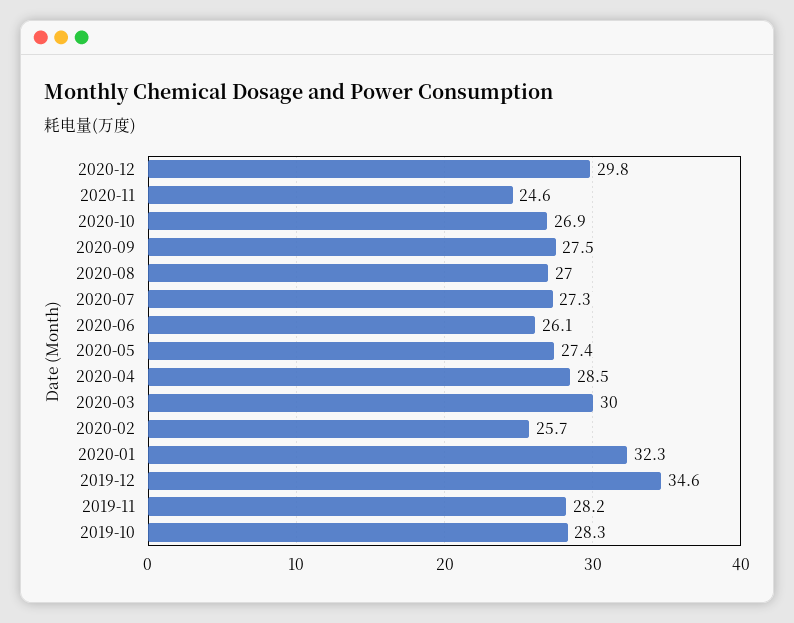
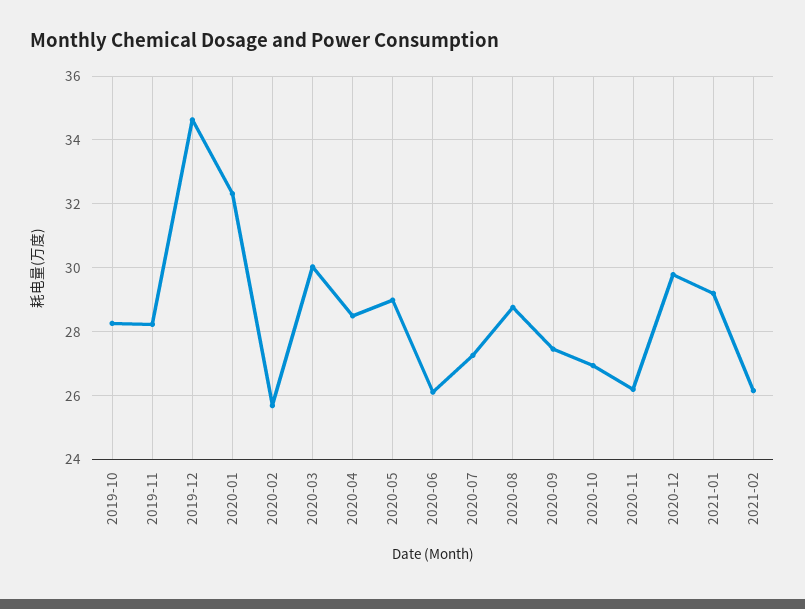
2020-11: 24.6 -> 26.2
2020-08: 27 -> 28.8
2020-05: 27.4 -> 29
2021-01: none -> 29.2
2021-02: none -> 26.2

